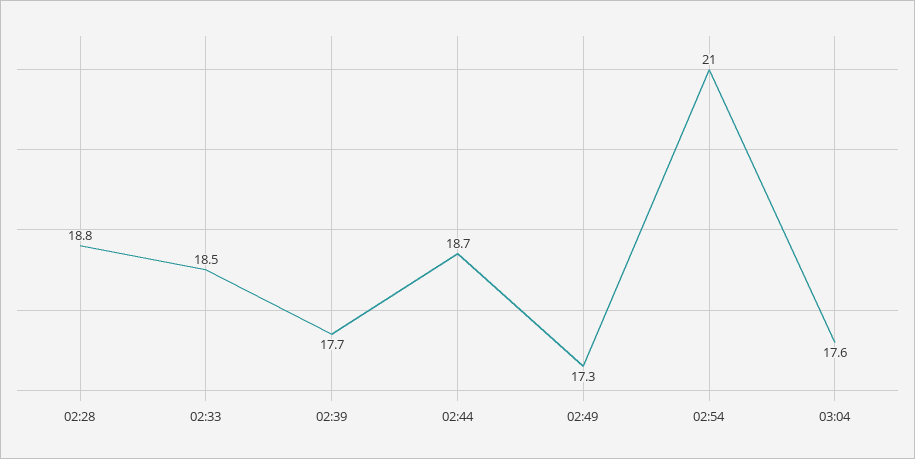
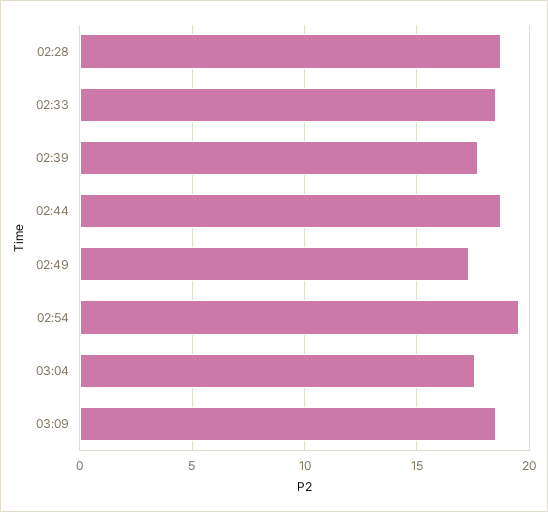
02:54: 21 -> 19.5
03:09: none -> 18.5

